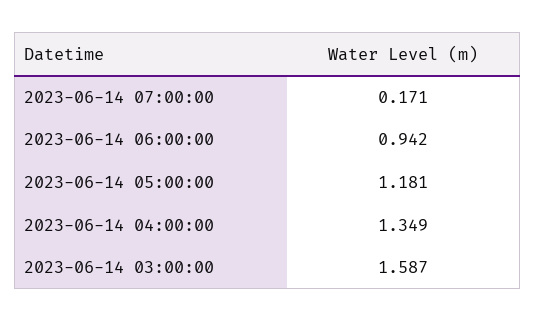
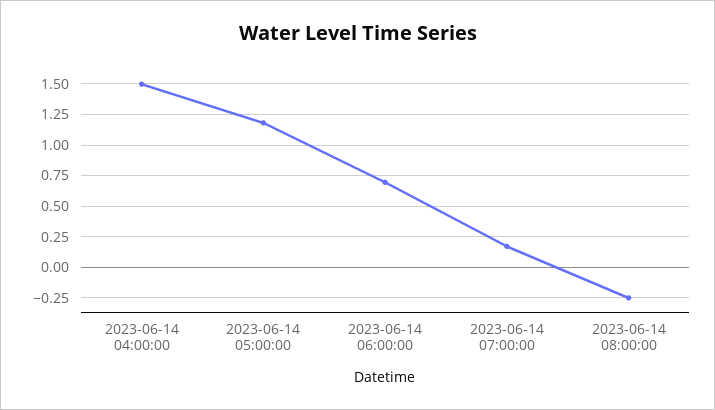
2023-06-14 06:00:00: 0.942 -> 0.7
2023-06-14 04:00:00: 1.349 -> 1.5
2023-06-14 03:00:00: 1.587 -> none
2023-06-14 08:00:00: none -> -0.25

